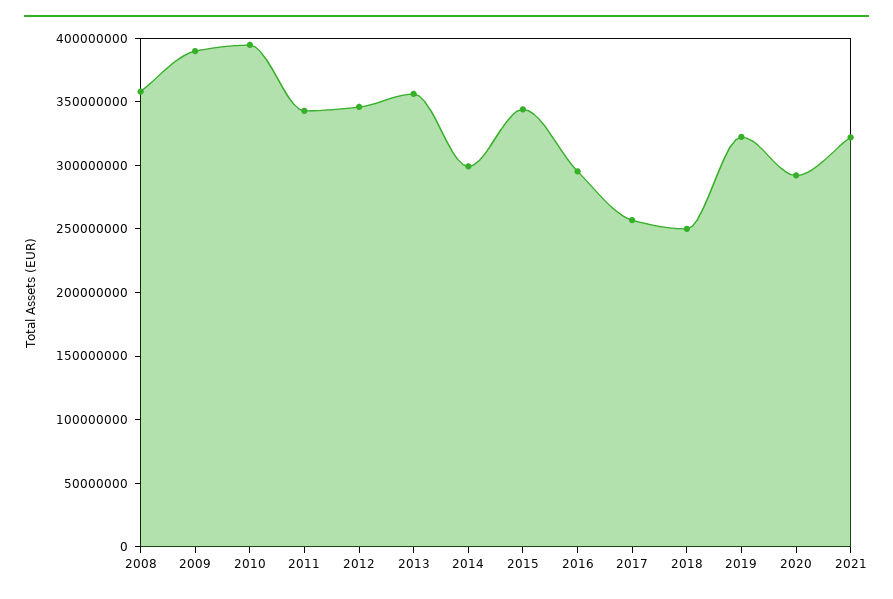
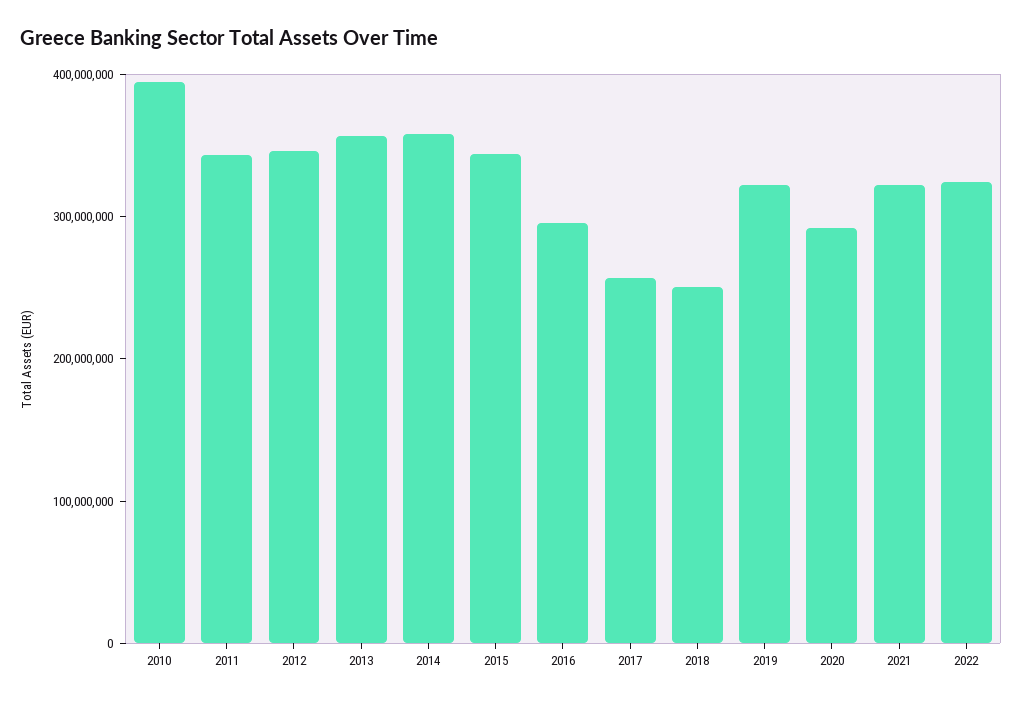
2008: 360000000 -> none
2009: 390000000 -> none
2014: 300000000 -> 360000000
2022: none -> 320000000

